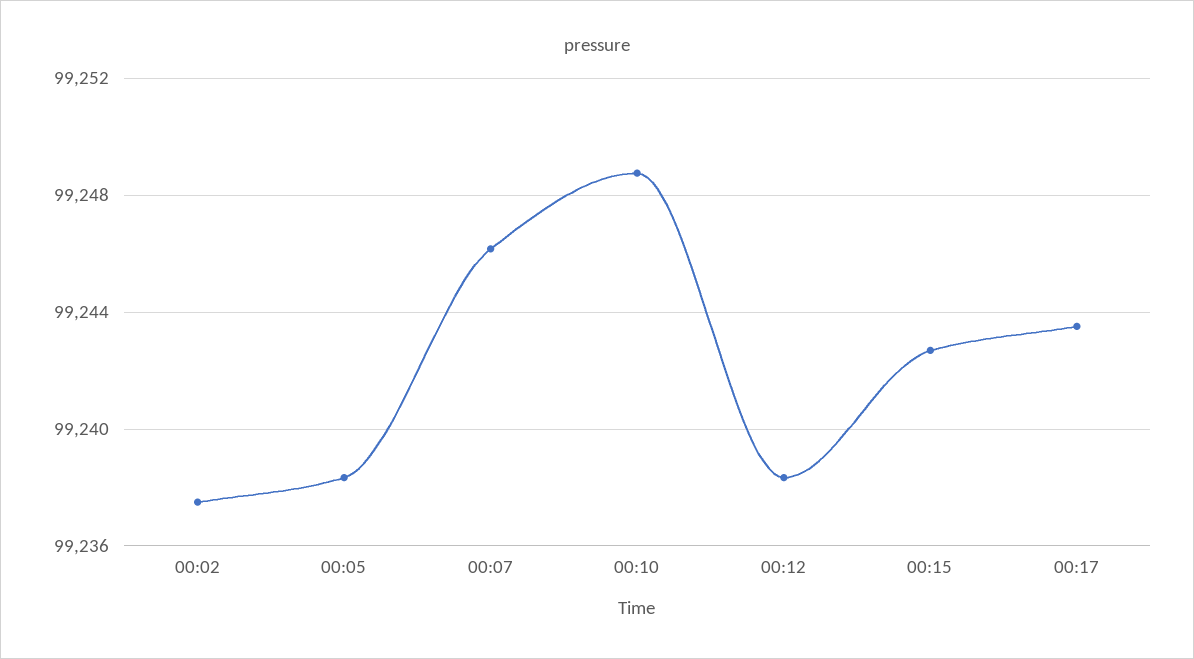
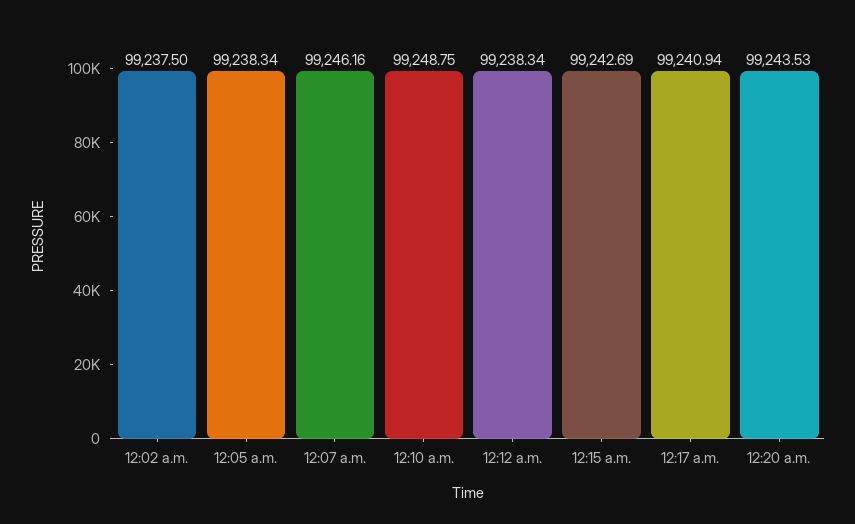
00:17: 99243.5 -> 99240.94
12:20 a.m.: none -> 99243.53

